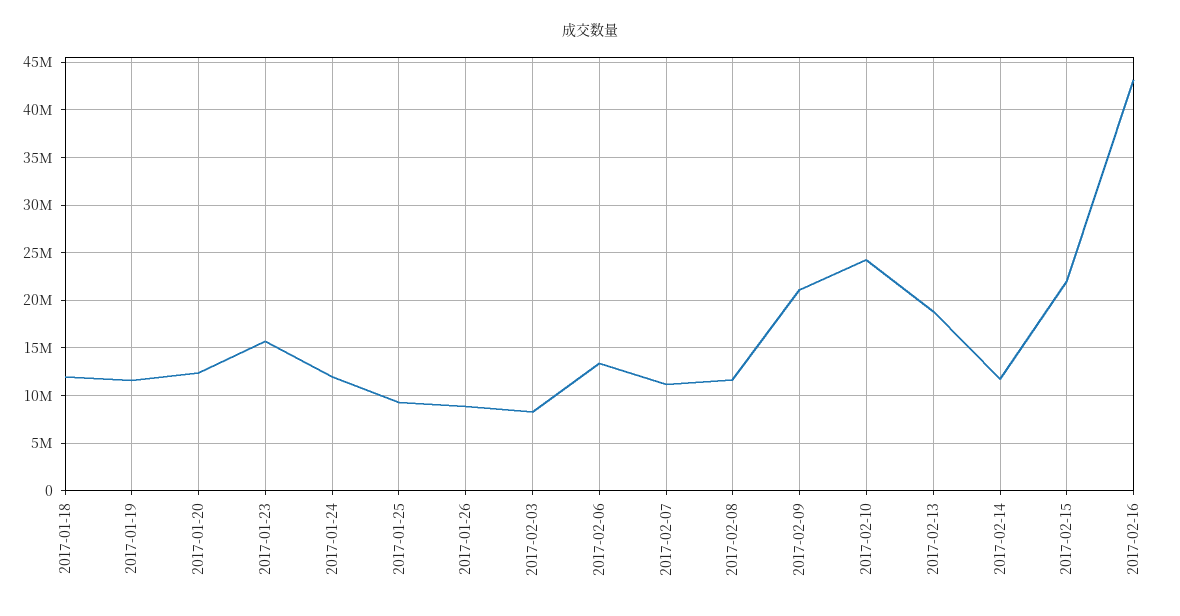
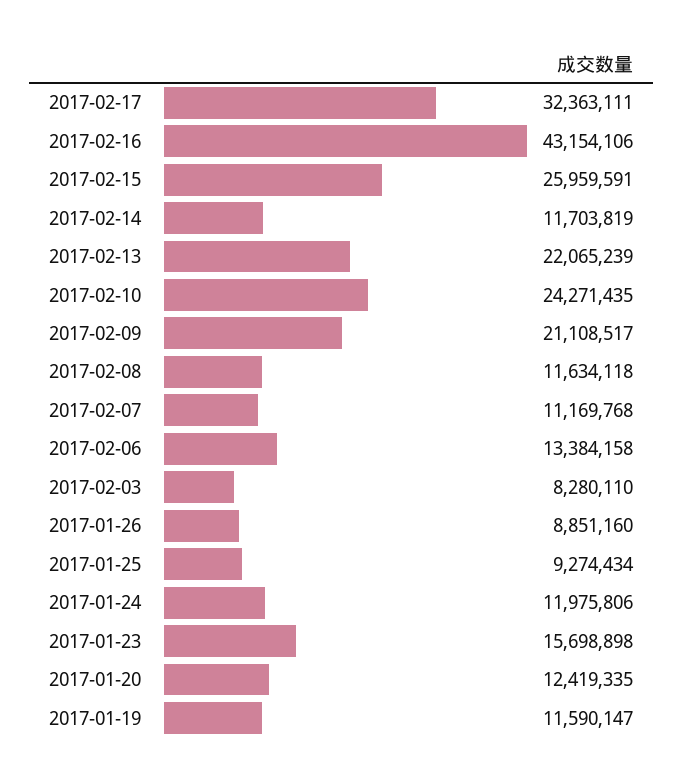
2017-01-18: 12000000 -> none
2017-02-13: 19000000 -> 22065239
2017-02-15: 22000000 -> 25959591
2017-02-17: none -> 32363111

